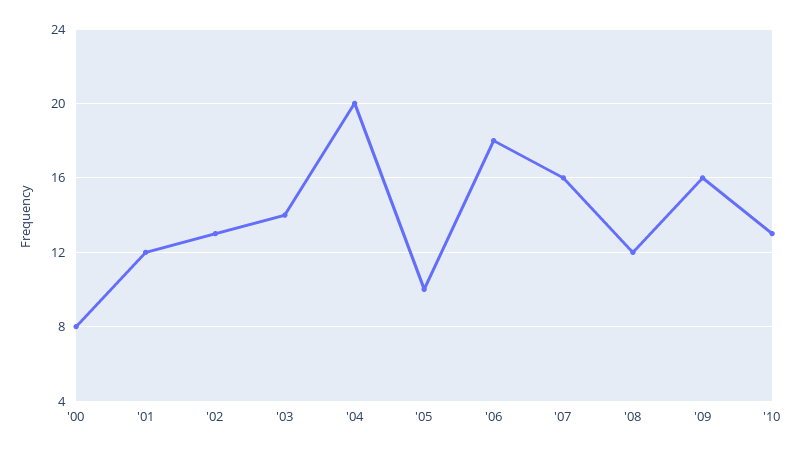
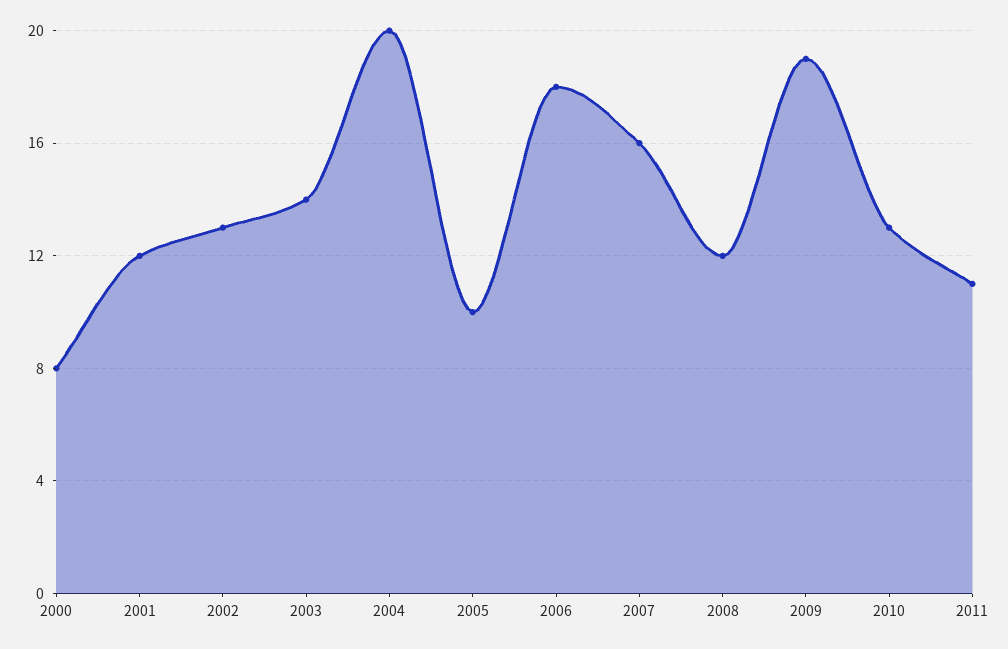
'09: 16 -> 19
2011: none -> 11

